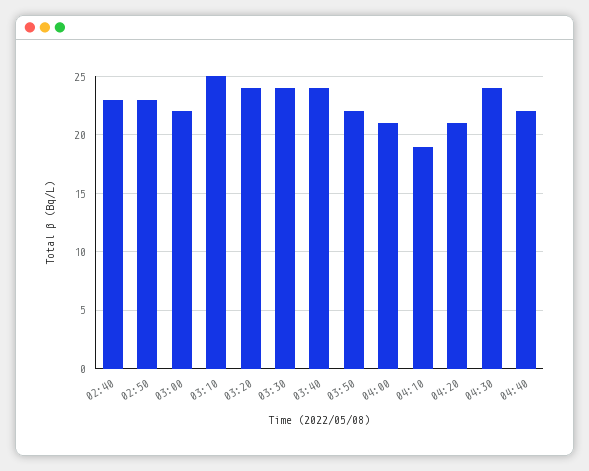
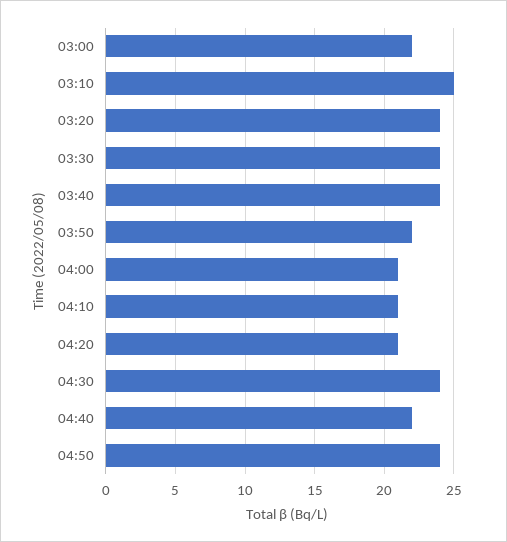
02:40: 23 -> none
02:50: 23 -> none
04:10: 19 -> 21
04:50: none -> 24

